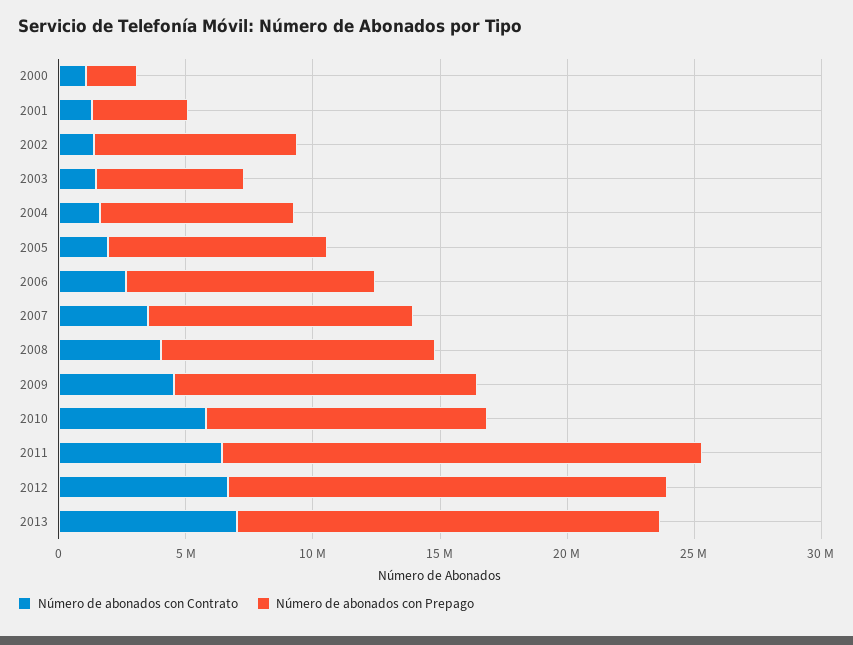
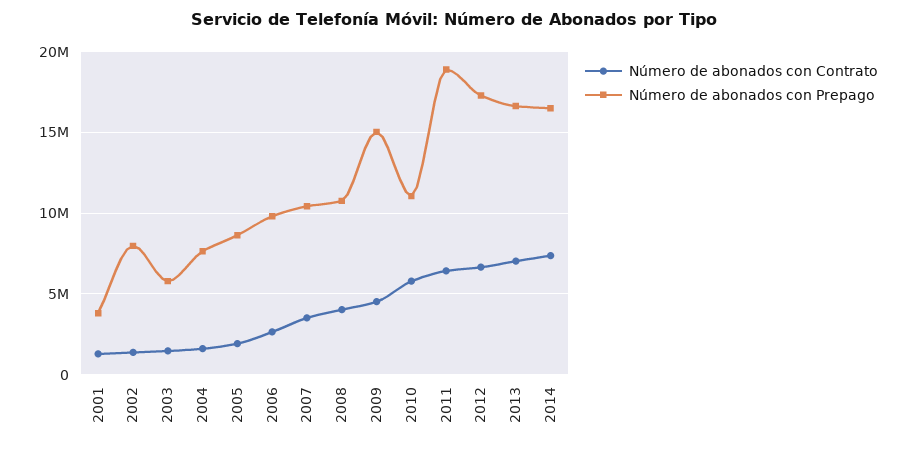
Número de abonados con Contrato, 2000: 1000000 -> none
Número de abonados con Prepago, 2000: 2000000 -> none
Número de abonados con Prepago, 2009: 12000000 -> 15000000
Número de abonados con Contrato, 2014: none -> 7500000
Número de abonados con Prepago, 2014: none -> 16500000

